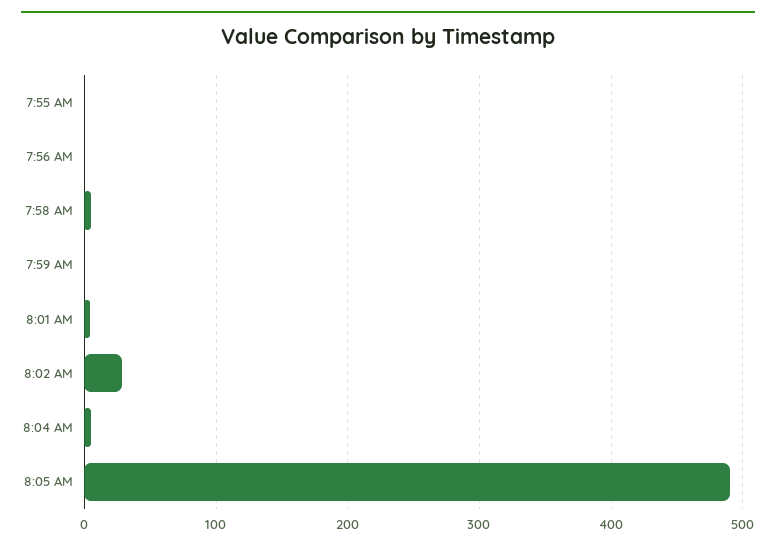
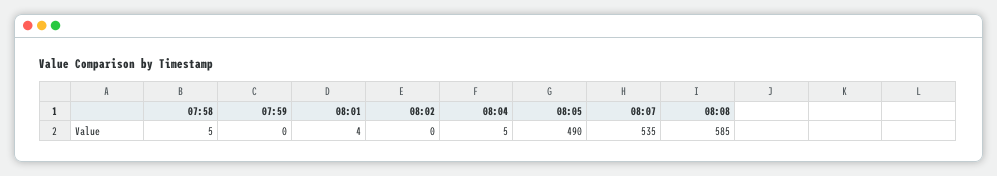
7:55 AM: 0 -> none
7:56 AM: 0 -> none
8:02 AM: 30 -> 0
08:07: none -> 535
08:08: none -> 585

